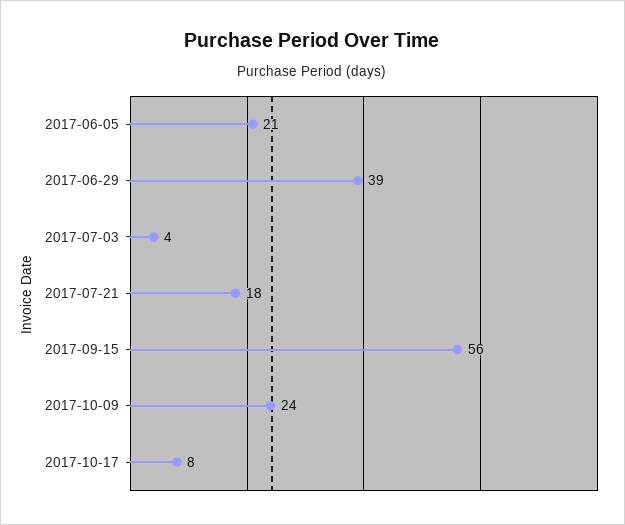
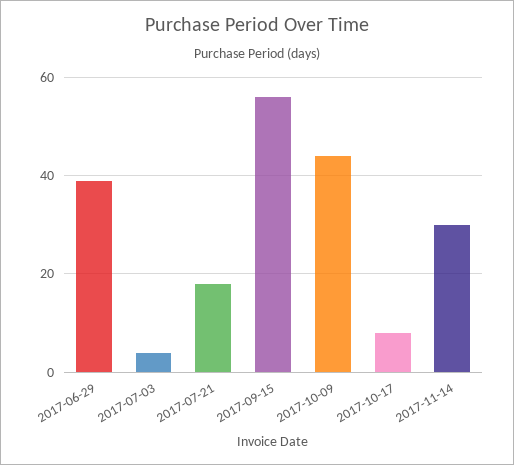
2017-06-05: 21 -> none
2017-10-09: 24 -> 45
2017-11-14: none -> 30

